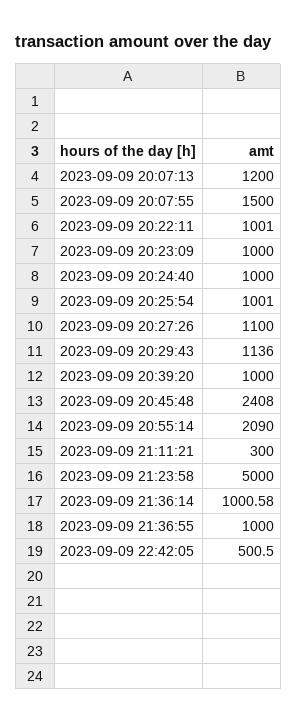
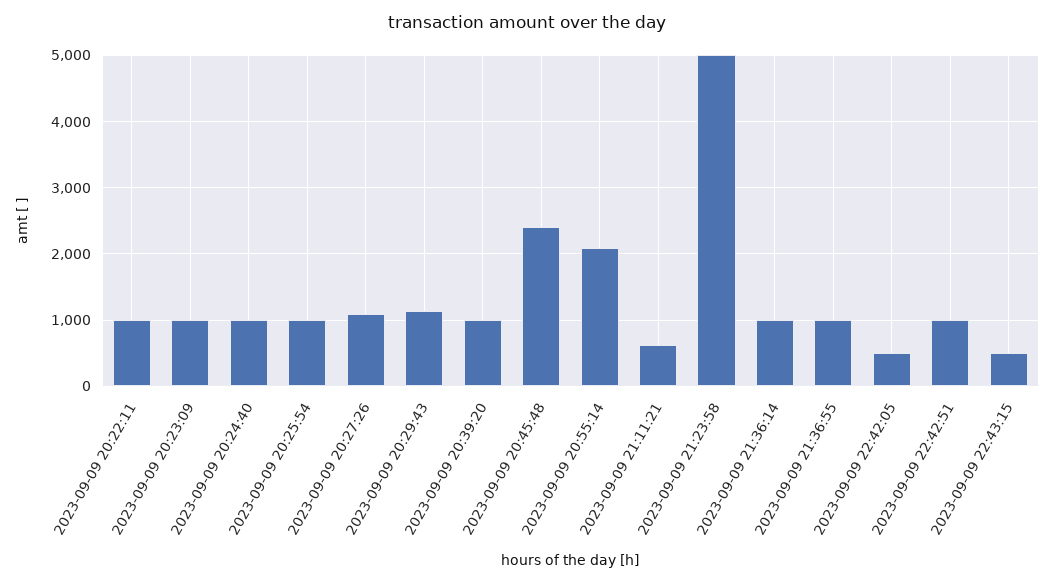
2023-09-09 20:07:13: 1200 -> none
2023-09-09 20:07:55: 1500 -> none
2023-09-09 21:11:21: 300 -> 600
2023-09-09 22:42:51: none -> 1000
2023-09-09 22:43:15: none -> 500

